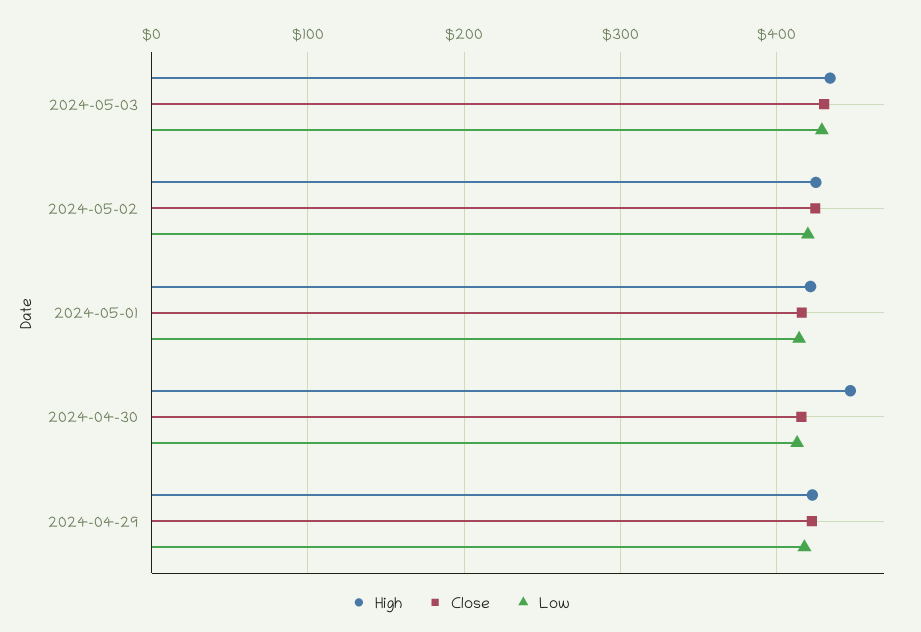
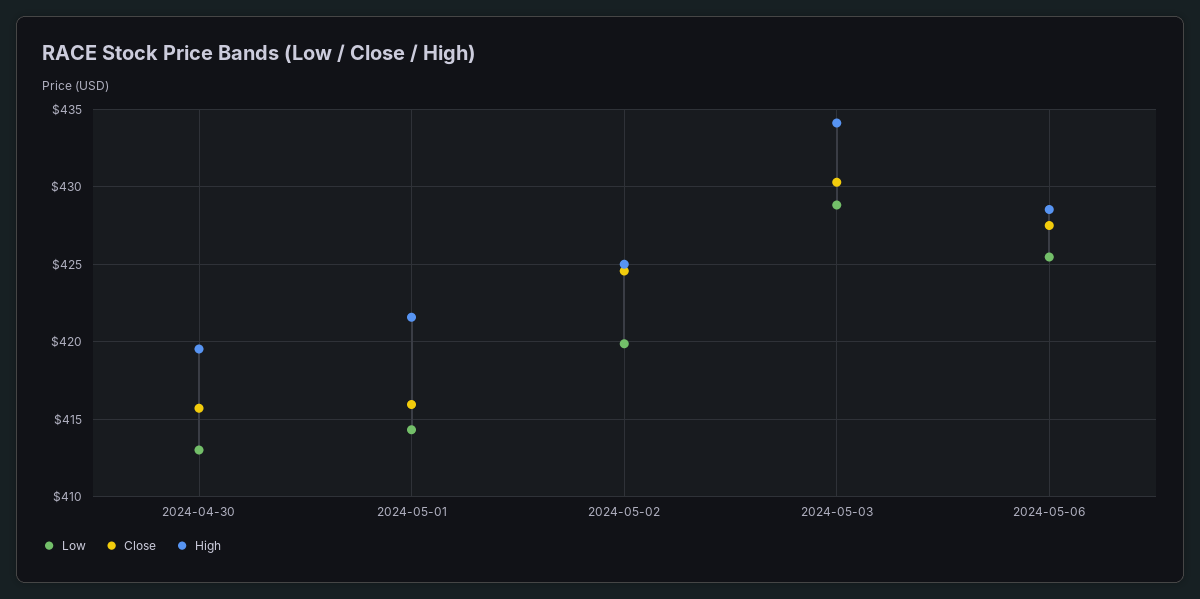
High, 2024-04-30: 450 -> 419.5
High, 2024-04-29: 420 -> none
Close, 2024-04-29: 420 -> none
Low, 2024-04-29: 420 -> none
Low, 2024-05-06: none -> 425.5
Close, 2024-05-06: none -> 427.5
High, 2024-05-06: none -> 428.5

